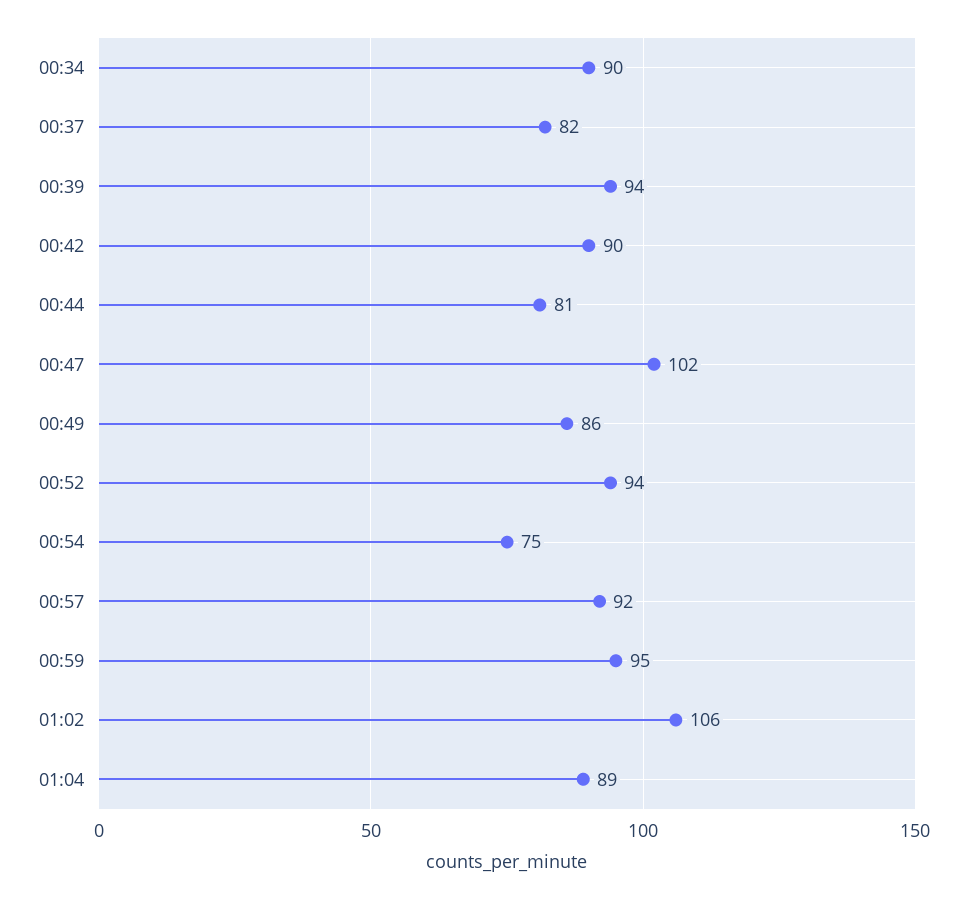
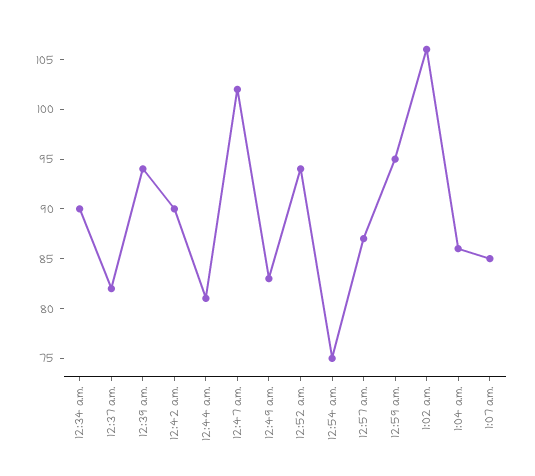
00:49: 86 -> 83
00:57: 92 -> 87
01:04: 89 -> 86
1:07 a.m.: none -> 85

